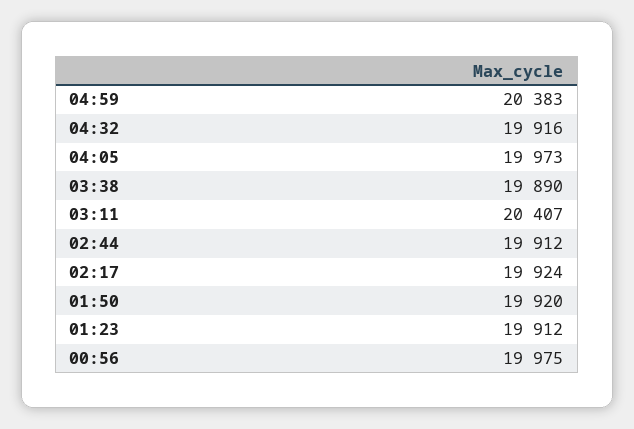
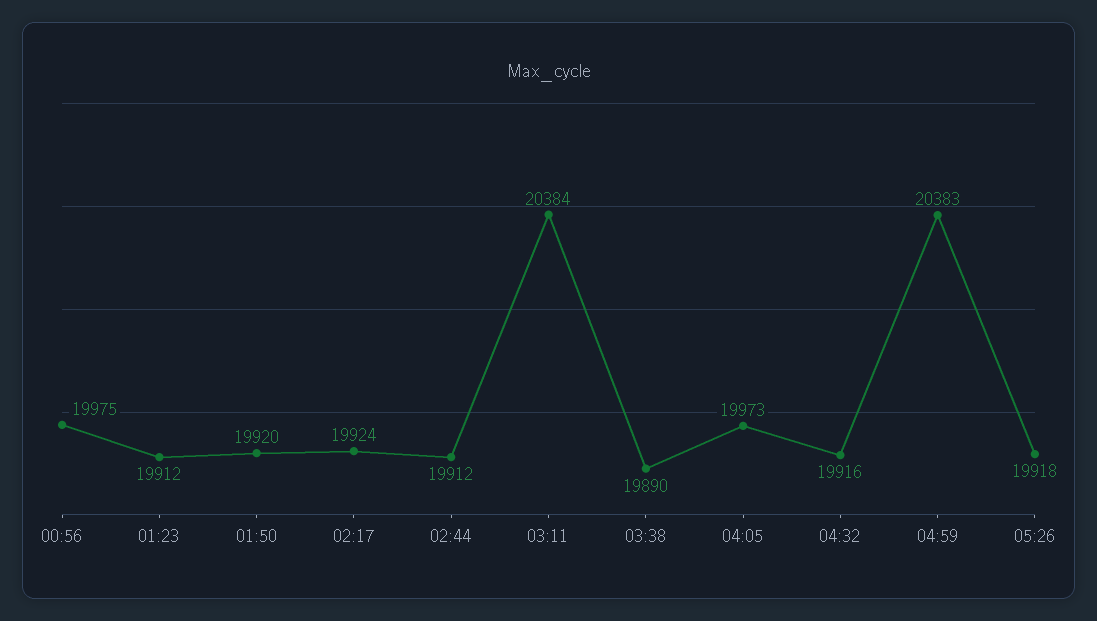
03:11: 20407 -> 20384
05:26: none -> 19918

